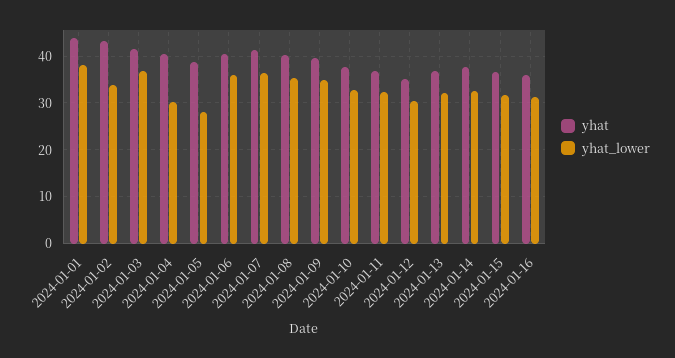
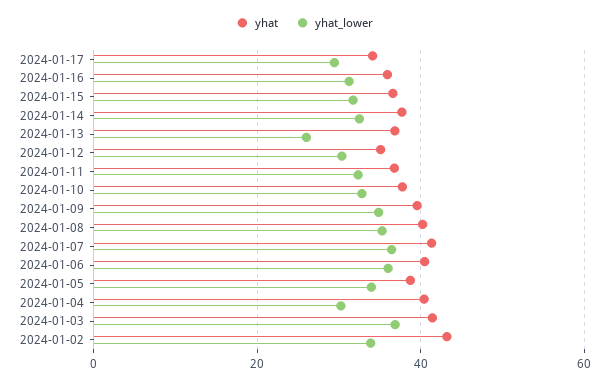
yhat, 2024-01-01: 44 -> none
yhat_lower, 2024-01-01: 38 -> none
yhat_lower, 2024-01-05: 28 -> 34
yhat_lower, 2024-01-13: 32 -> 26
yhat, 2024-01-17: none -> 34
yhat_lower, 2024-01-17: none -> 30

